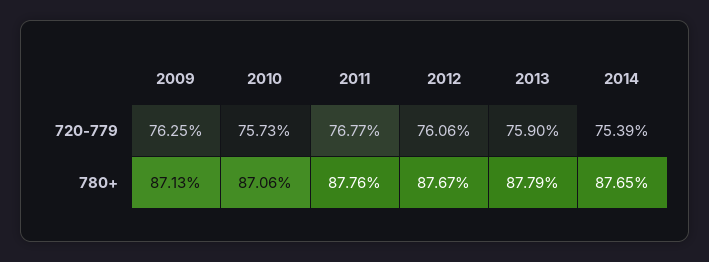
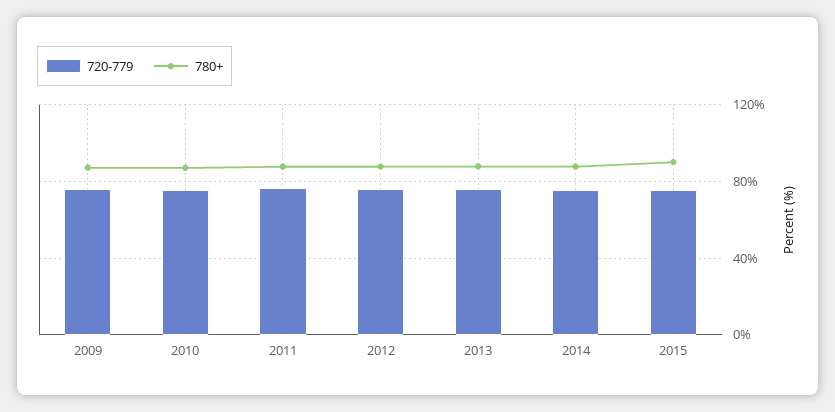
720-779, 2015: none -> 75
780+, 2015: none -> 90

